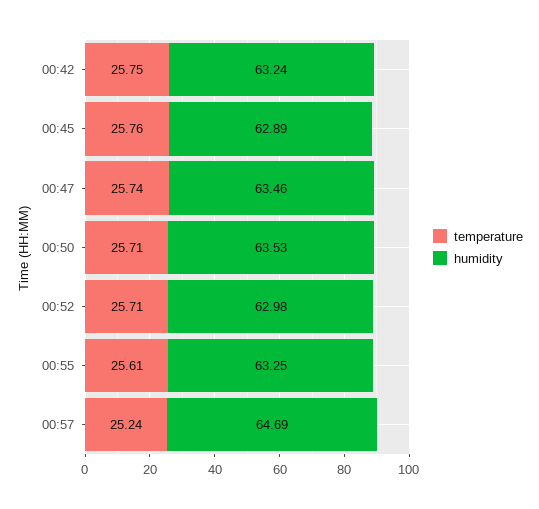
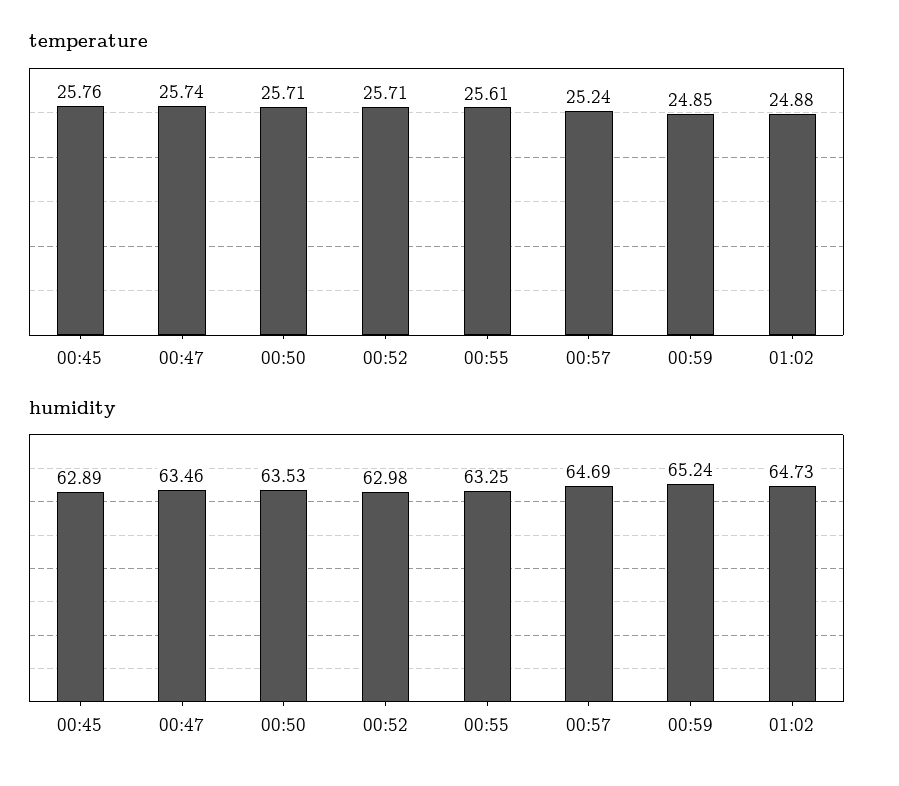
temperature, 00:42: 25.75 -> none
humidity, 00:42: 63.24 -> none
temperature, 00:59: none -> 24.85
temperature, 01:02: none -> 24.88
humidity, 00:59: none -> 65.24
humidity, 01:02: none -> 64.73

